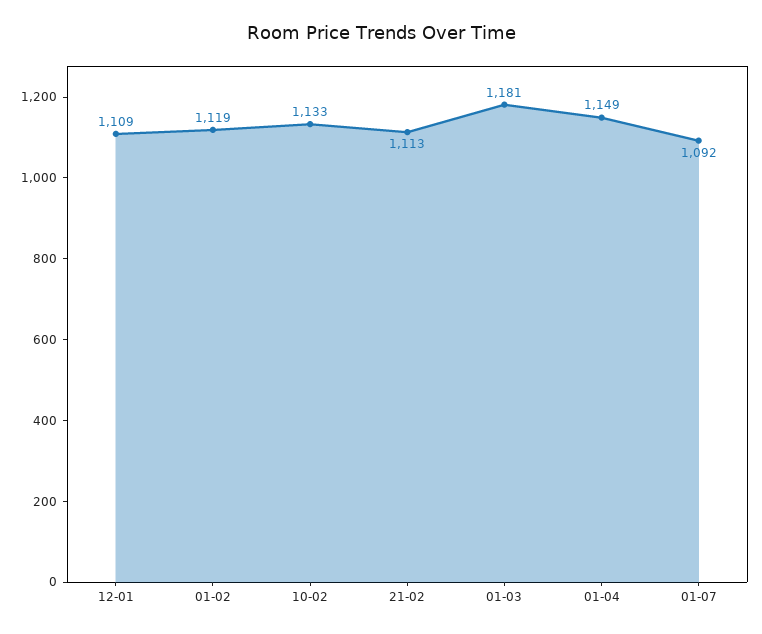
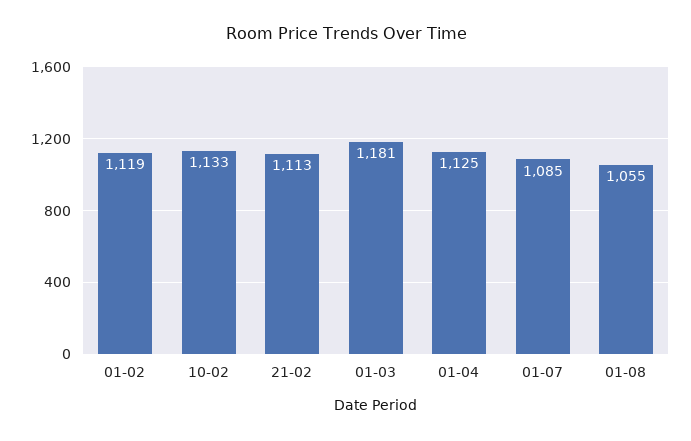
12-01: 1109 -> none
01-04: 1149 -> 1125
01-07: 1092 -> 1085
01-08: none -> 1055

